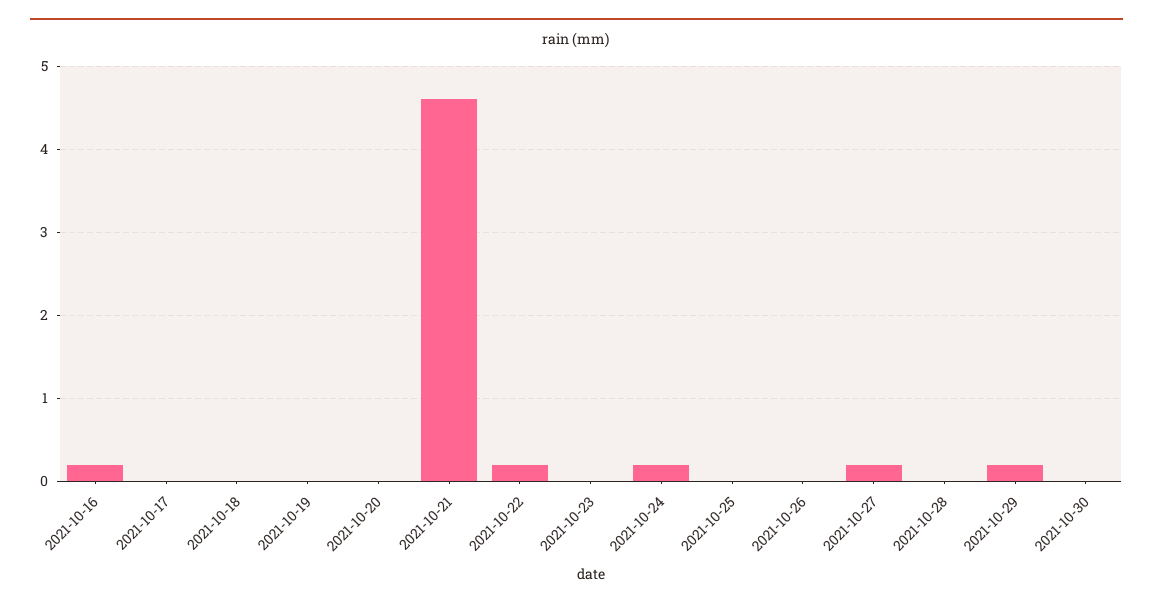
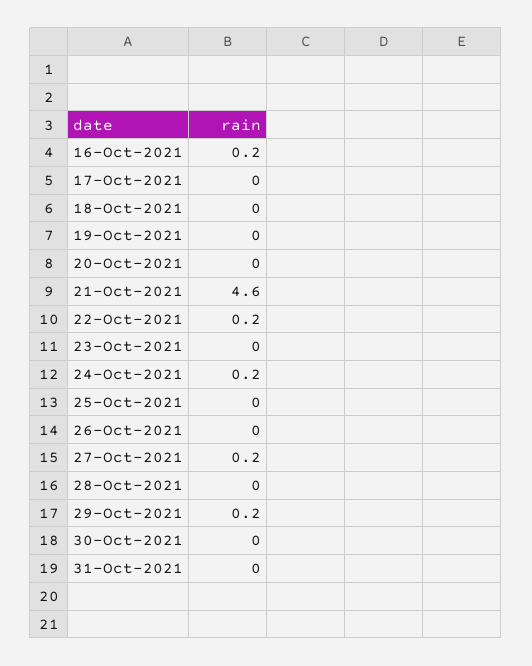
31-Oct-2021: none -> 0

